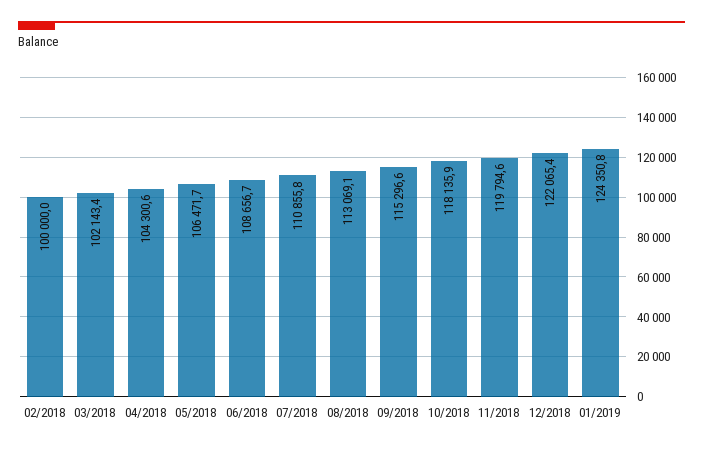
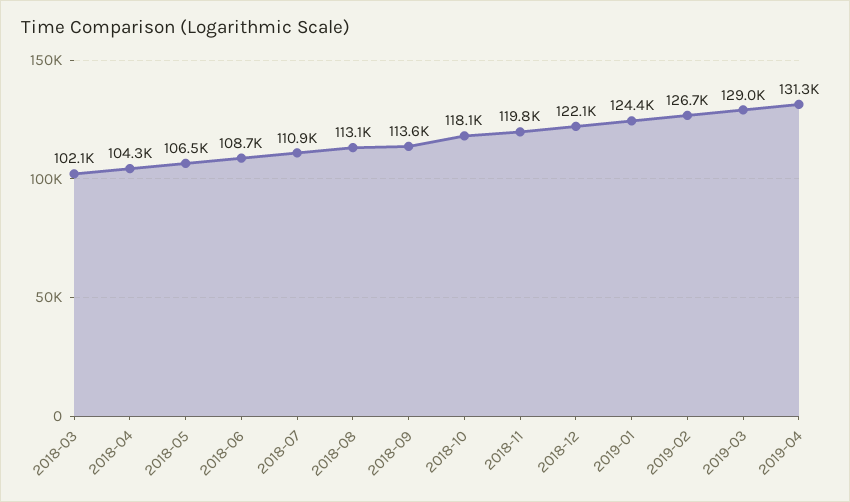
02/2018: 100000 -> none
09/2018: 115296.6 -> 113600
2019-02: none -> 126700
2019-03: none -> 129000
2019-04: none -> 131300

